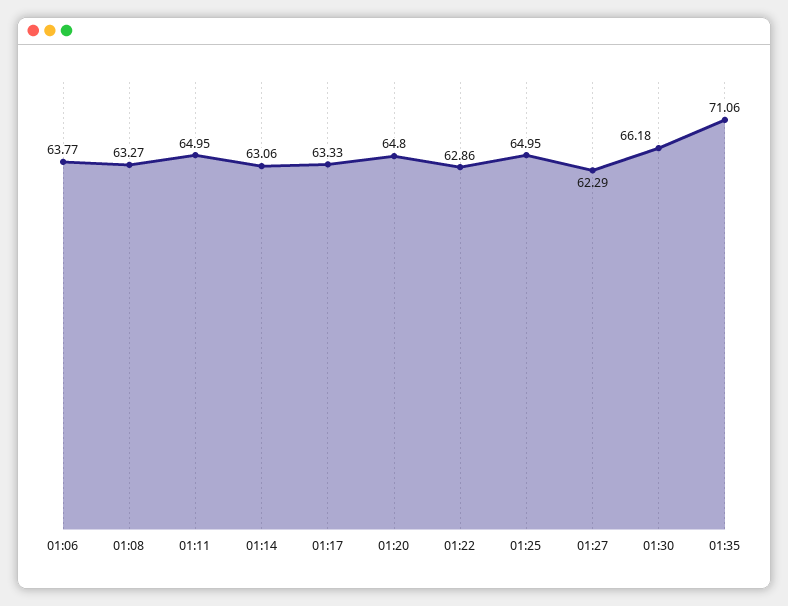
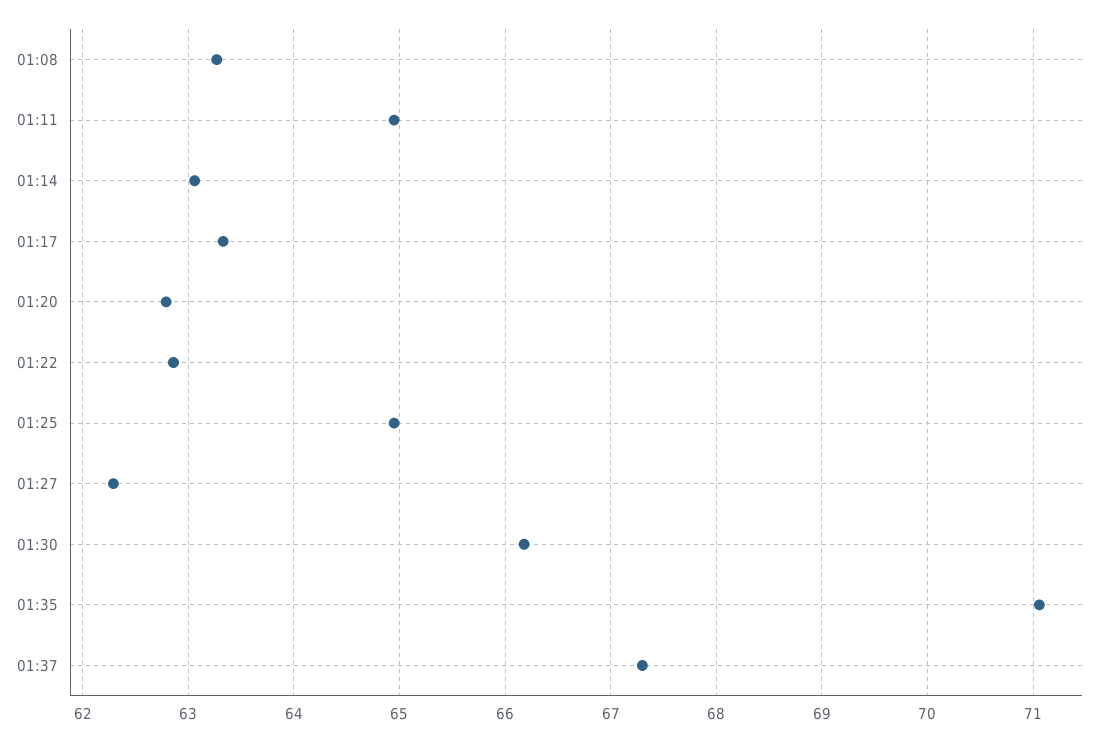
01:06: 63.77 -> none
01:20: 64.8 -> 62.8
01:37: none -> 67.3

